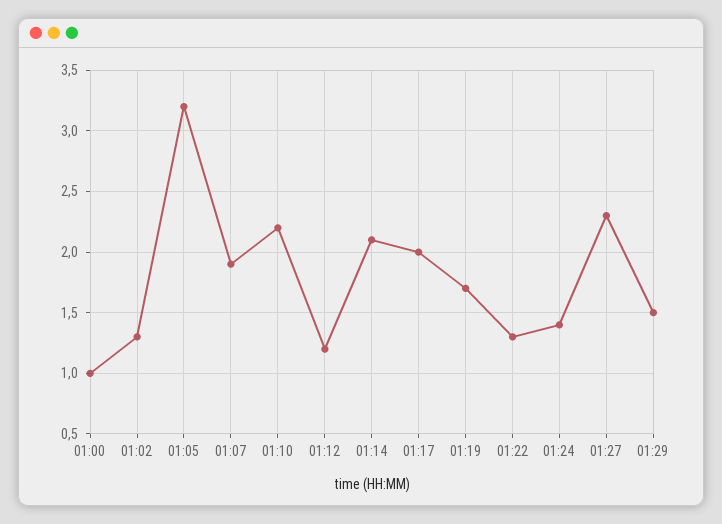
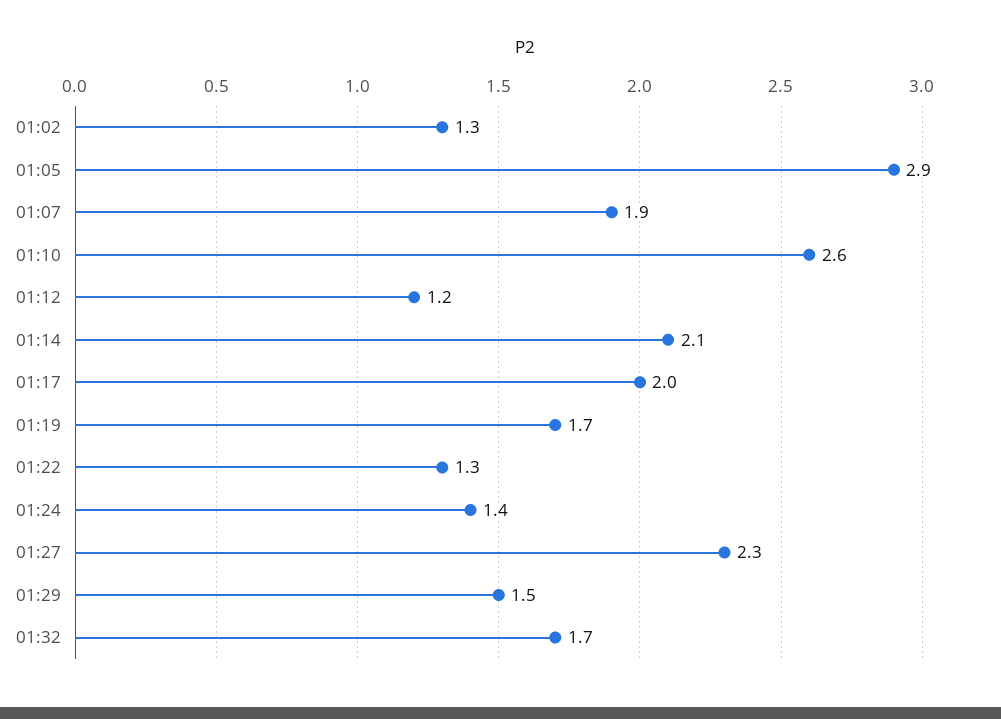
01:00: 1 -> none
01:05: 3.2 -> 2.9
01:10: 2.2 -> 2.6
01:32: none -> 1.7

